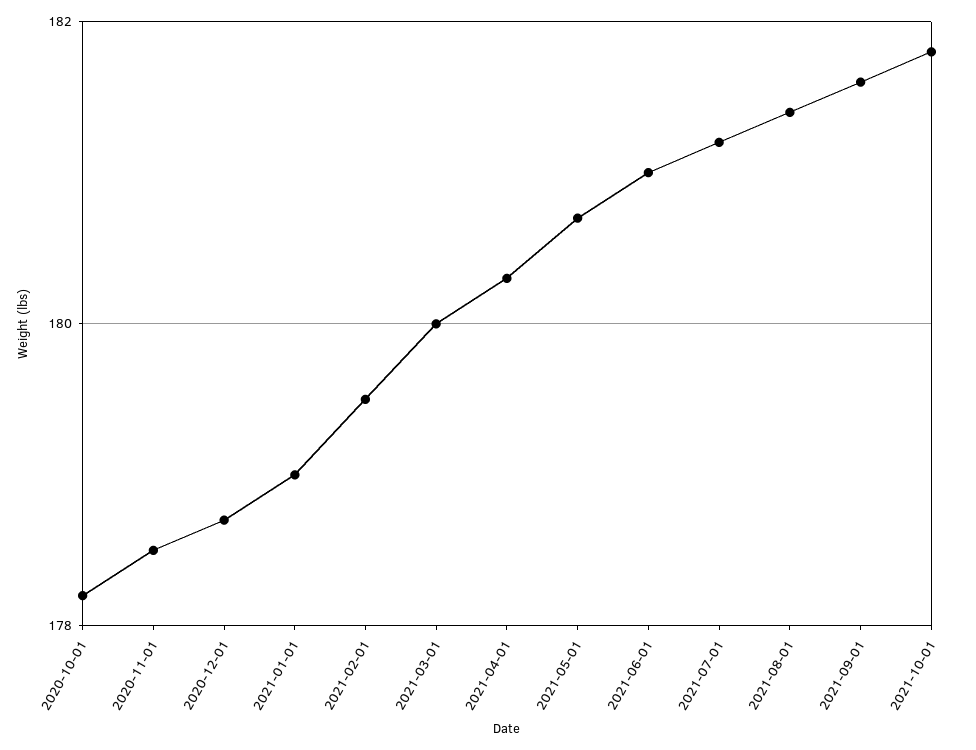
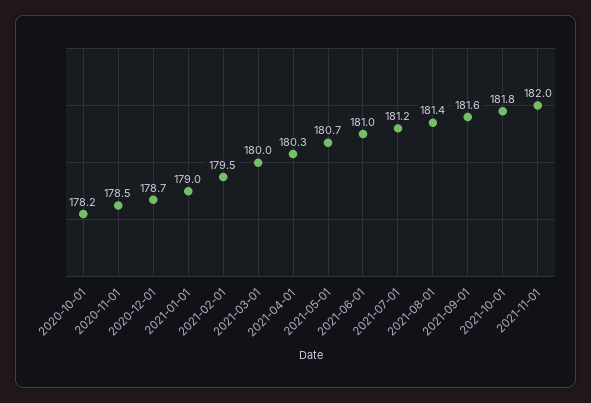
2021-11-01: none -> 182

